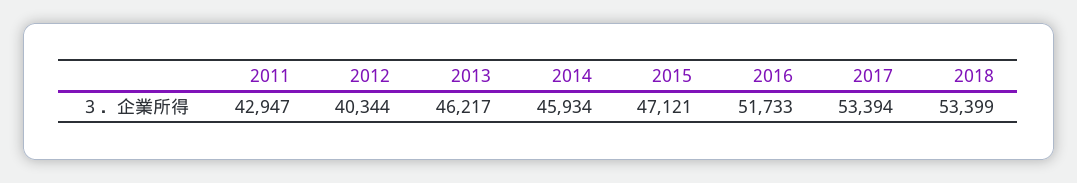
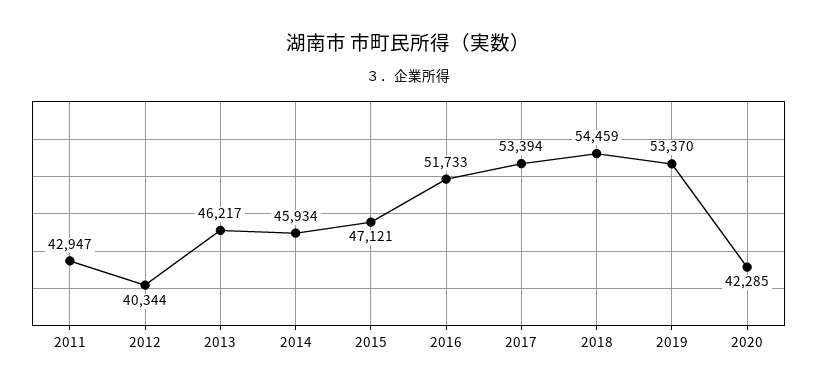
2018: 53399 -> 54459
2019: none -> 53370
2020: none -> 42285

